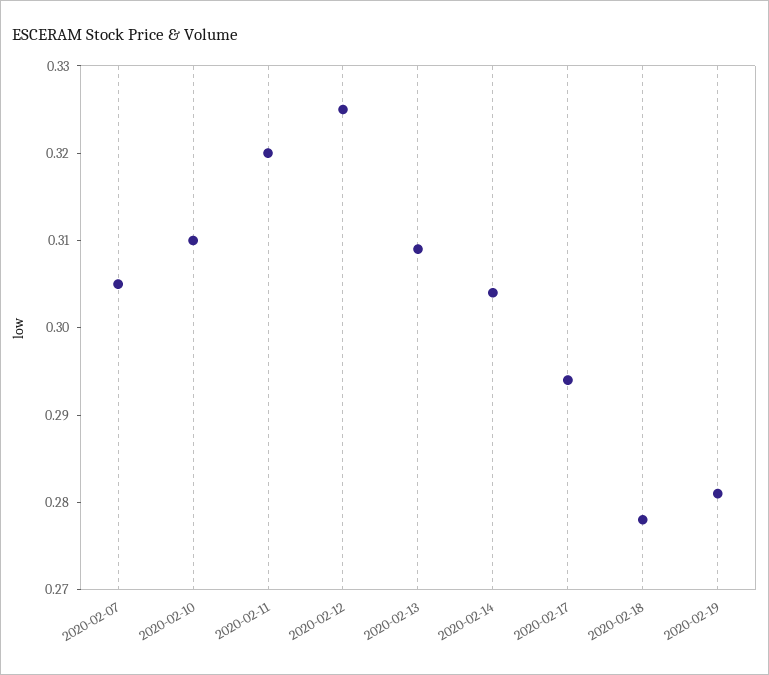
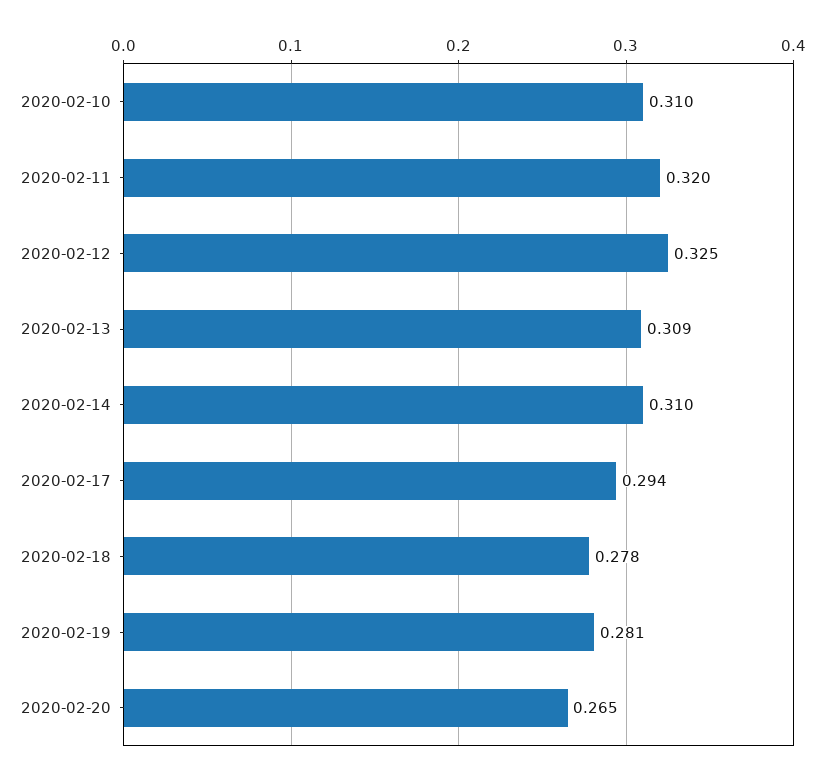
2020-02-07: 0.305 -> none
2020-02-14: 0.304 -> 0.31
2020-02-20: none -> 0.265

